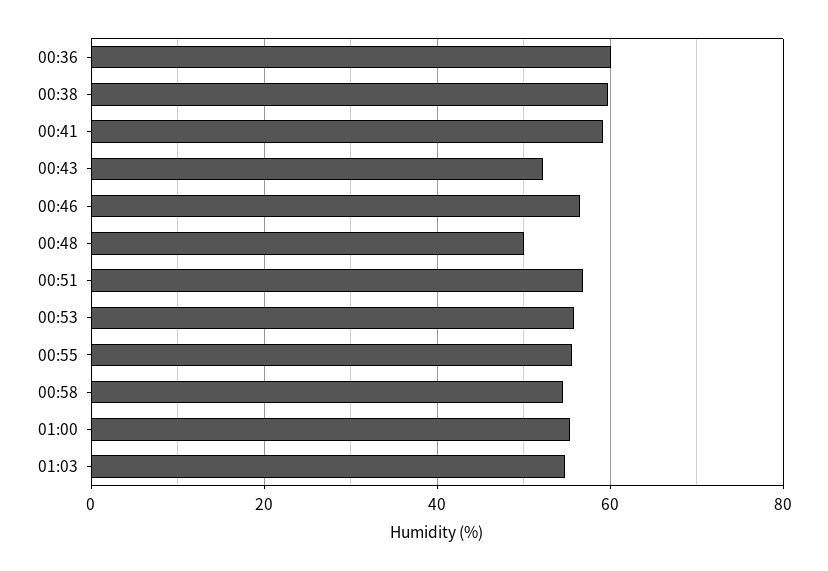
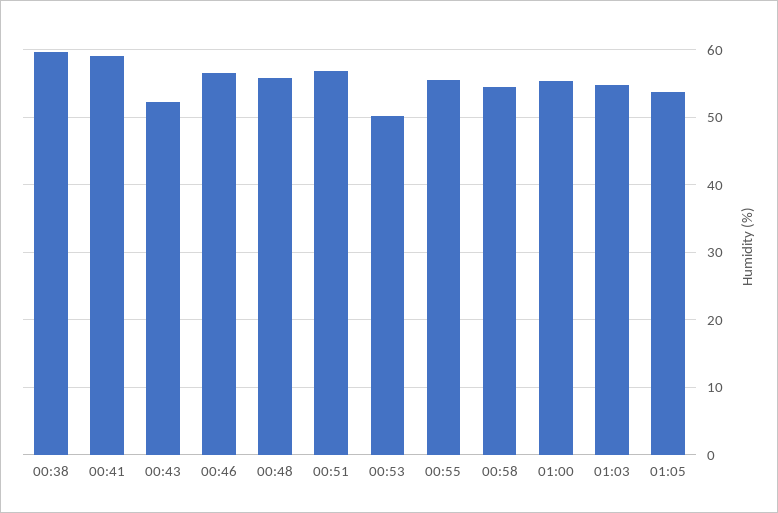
00:36: 60 -> none
00:48: 50 -> 56
00:53: 56 -> 50
01:05: none -> 54

